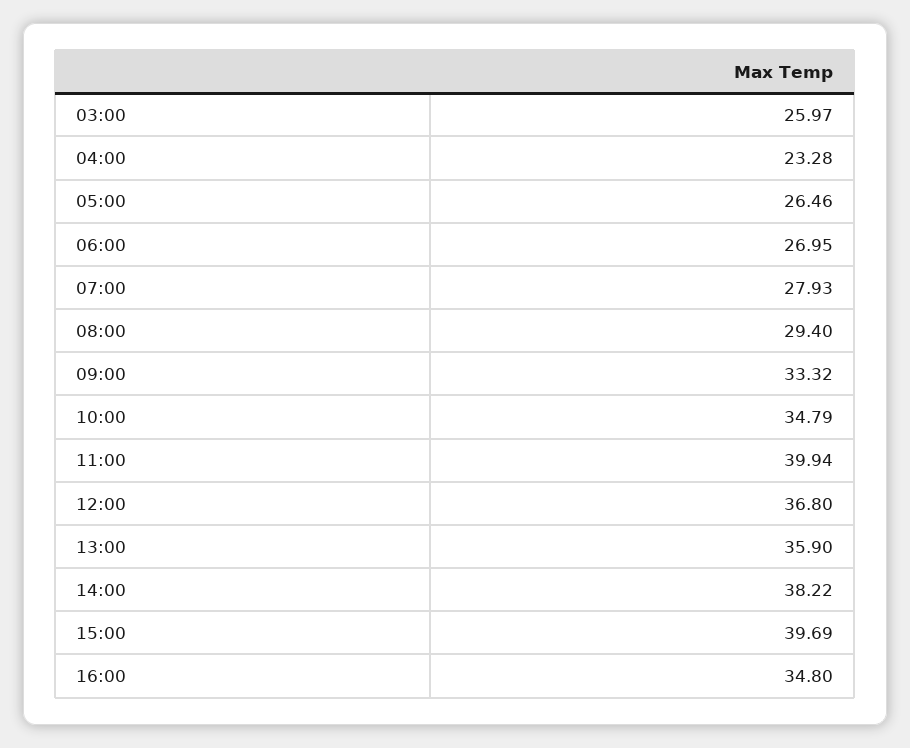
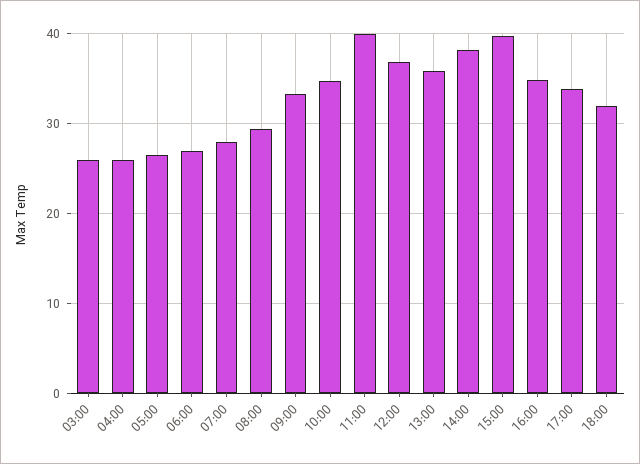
04:00: 23.28 -> 26
17:00: none -> 34
18:00: none -> 32

